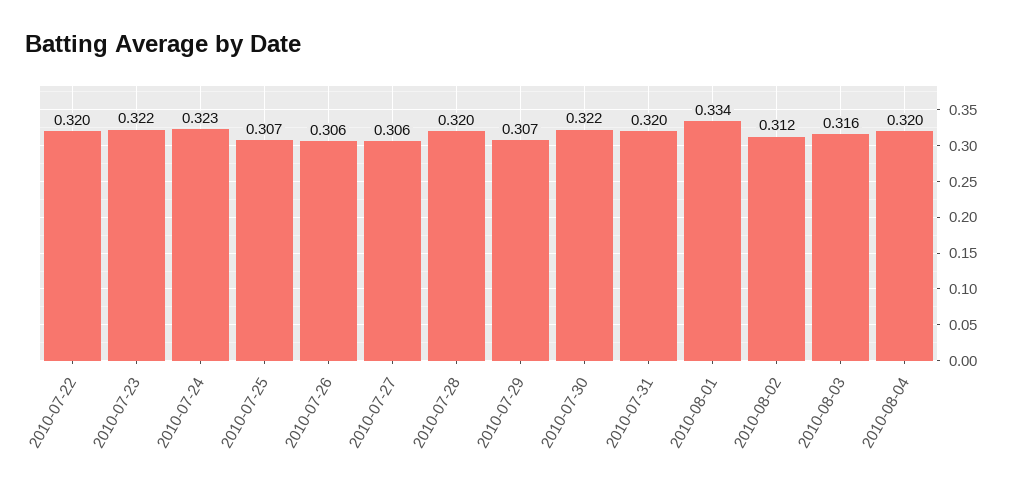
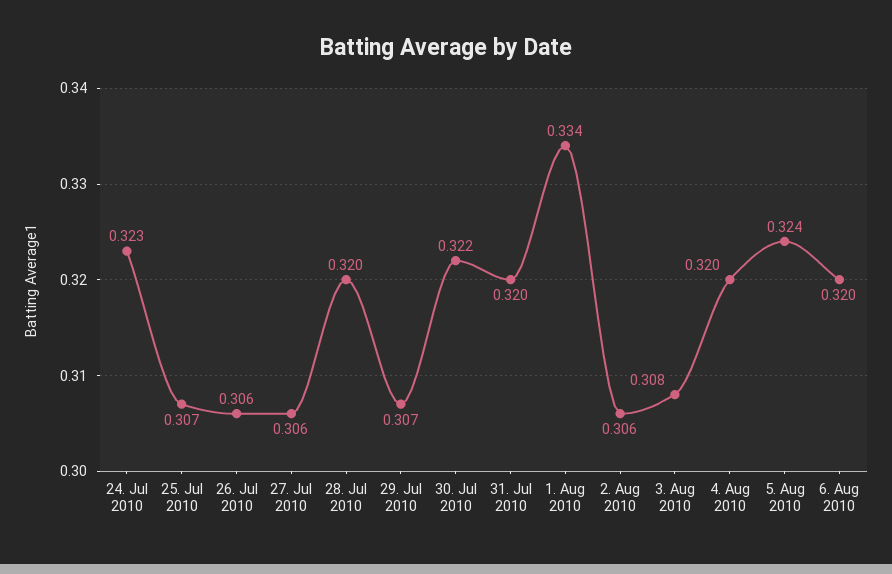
2010-07-22: 0.32 -> none
2010-07-23: 0.322 -> none
2010-08-02: 0.312 -> 0.306
2010-08-03: 0.316 -> 0.308
5. Aug 2010: none -> 0.324
6. Aug 2010: none -> 0.32

